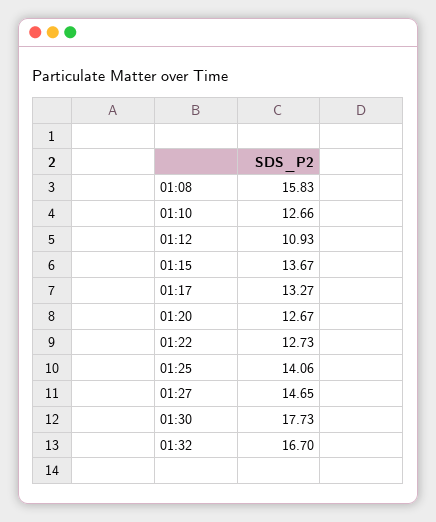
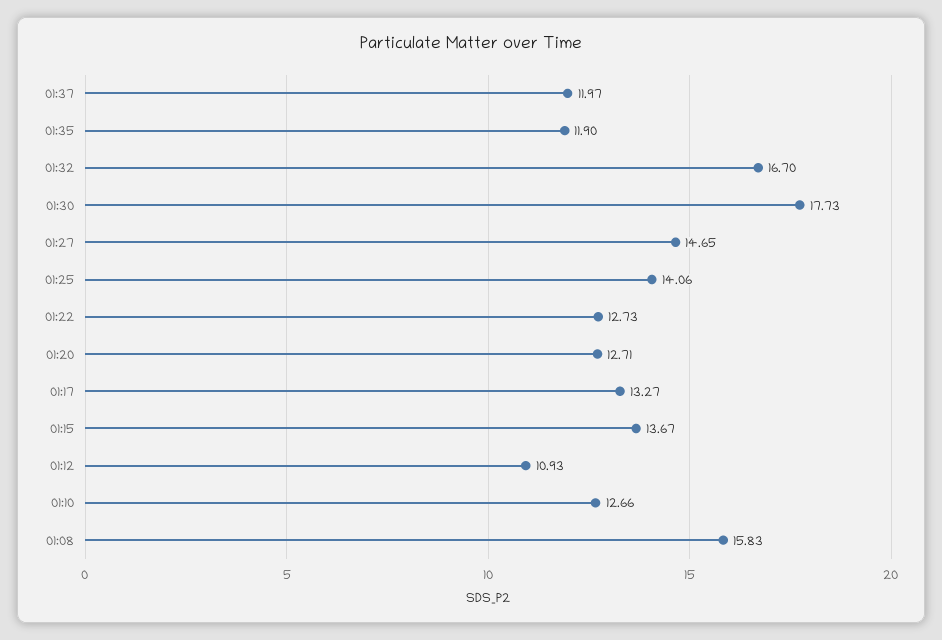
01:20: 12.67 -> 12.71
01:37: none -> 11.97
01:35: none -> 11.9

